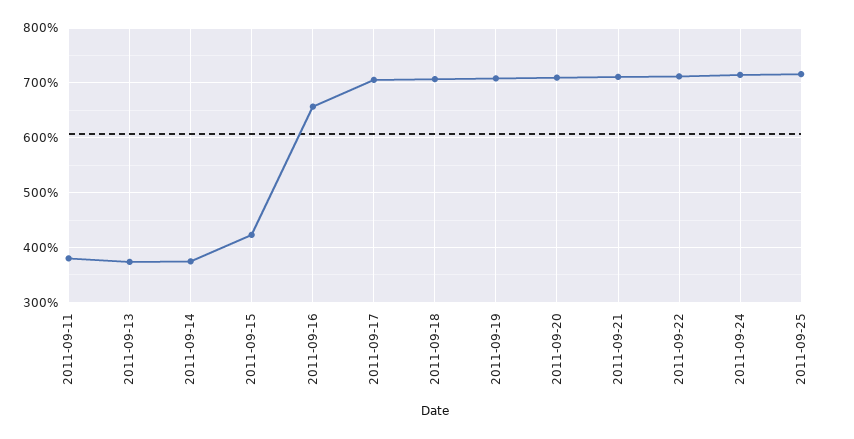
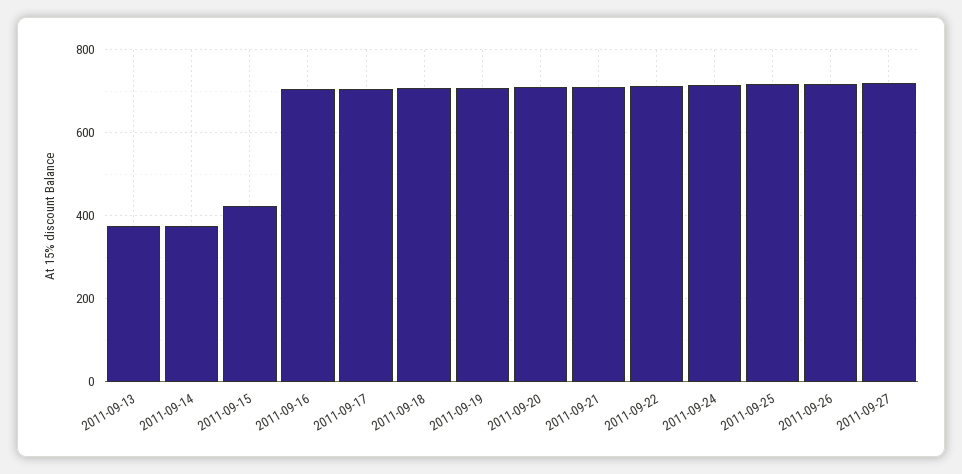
2011-09-11: 380 -> none
2011-09-16: 660 -> 700
2011-09-26: none -> 720
2011-09-27: none -> 720

